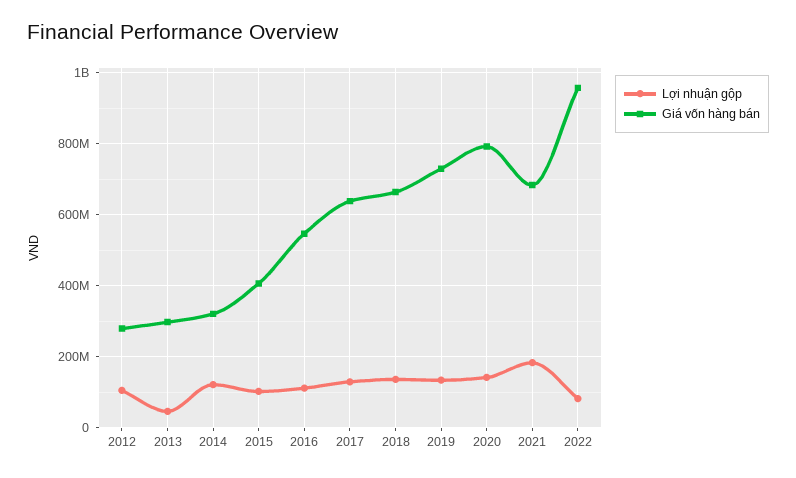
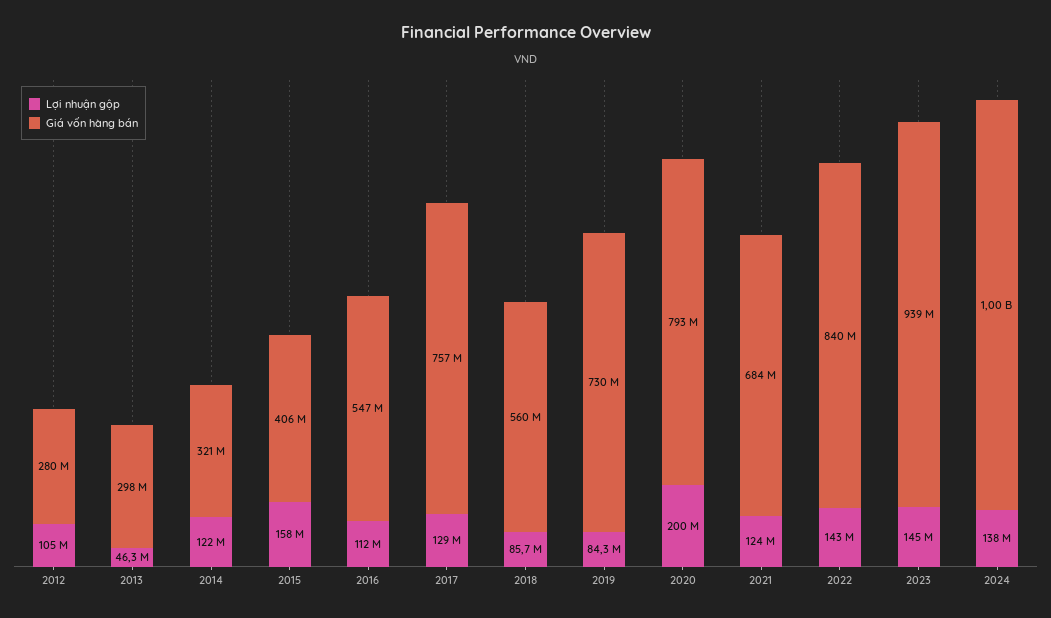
Lợi nhuận gộp, 2015: 100000000 -> 158000000
Giá vốn hàng bán, 2017: 640000000 -> 757000000
Lợi nhuận gộp, 2018: 140000000 -> 85700000
Giá vốn hàng bán, 2018: 660000000 -> 560000000
Lợi nhuận gộp, 2019: 140000000 -> 84300000
Lợi nhuận gộp, 2020: 140000000 -> 200000000
Lợi nhuận gộp, 2021: 180000000 -> 124000000
Lợi nhuận gộp, 2022: 80000000 -> 143000000
Giá vốn hàng bán, 2022: 960000000 -> 840000000
Lợi nhuận gộp, 2023: none -> 145000000
Giá vốn hàng bán, 2023: none -> 939000000
Lợi nhuận gộp, 2024: none -> 138000000
Giá vốn hàng bán, 2024: none -> 1000000000

